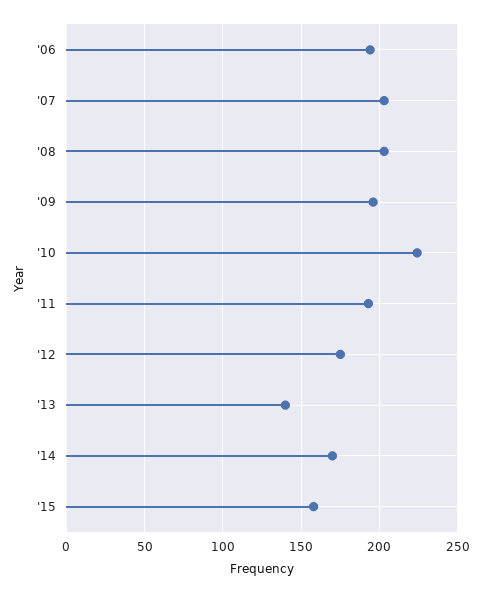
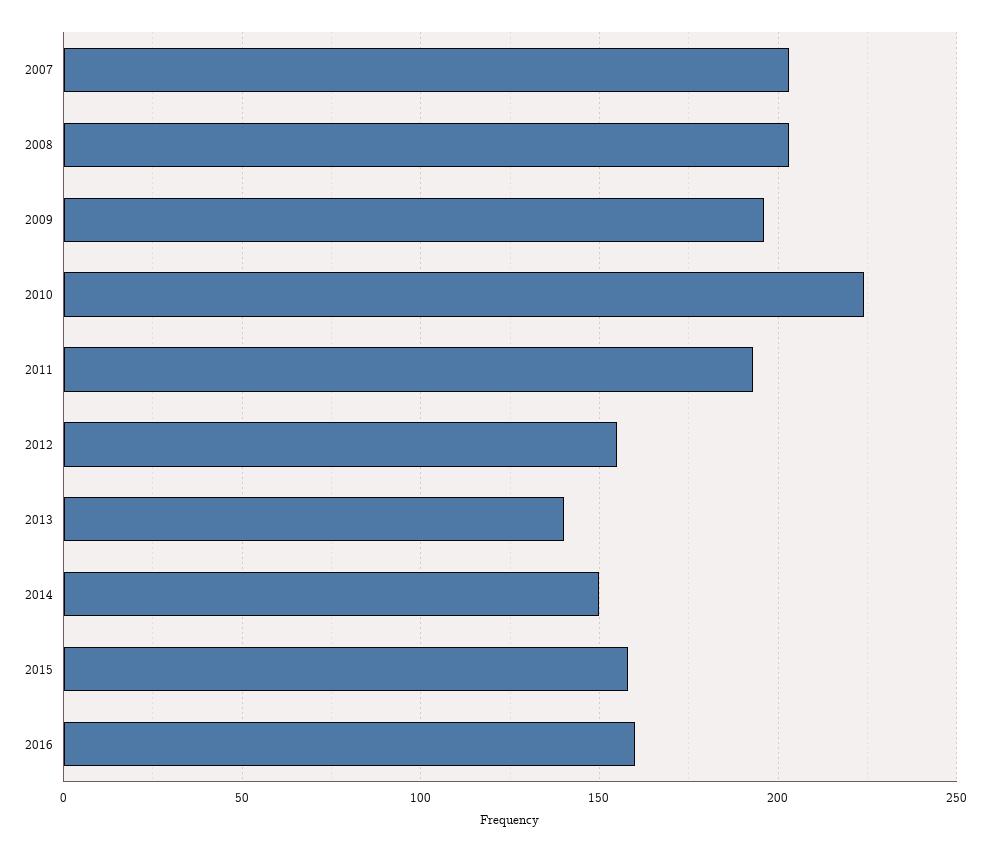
'06: 195 -> none
'12: 175 -> 155
'14: 170 -> 150
2016: none -> 160

